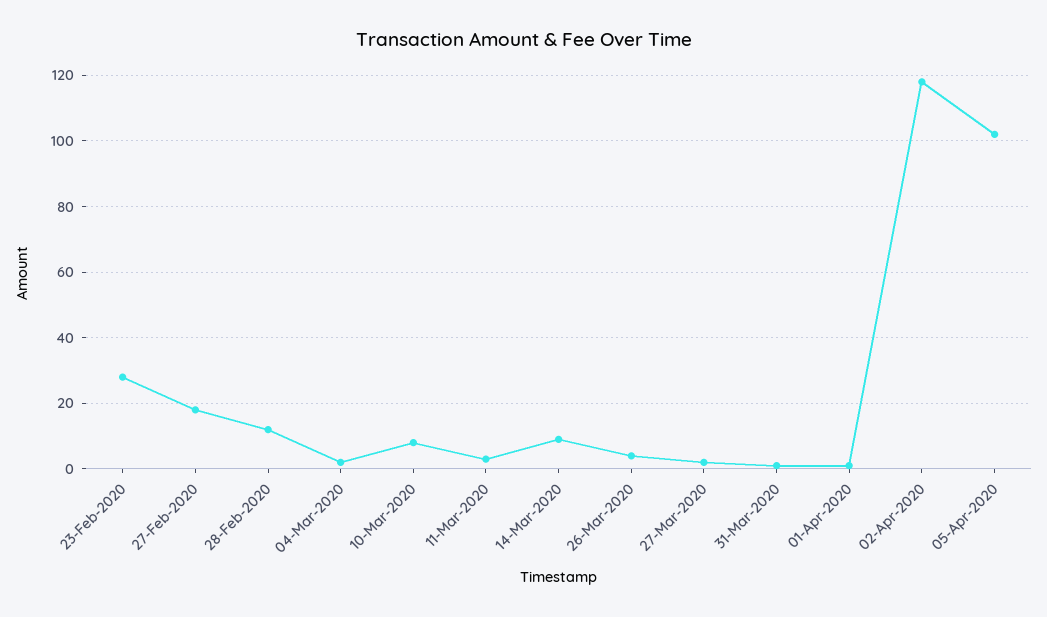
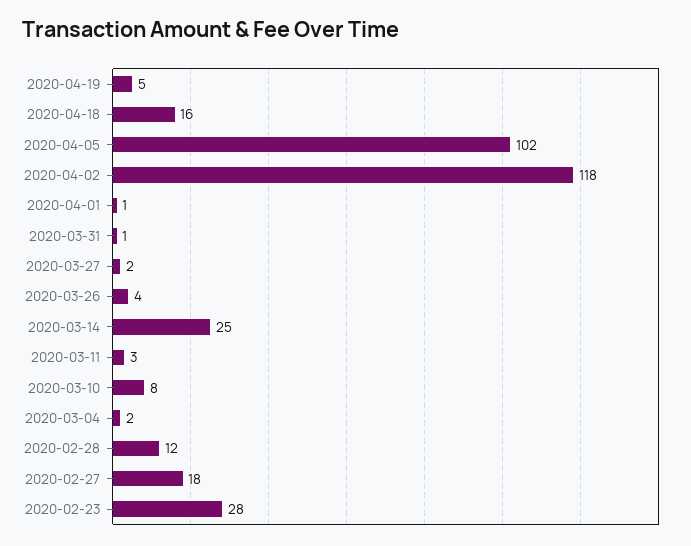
14-Mar-2020: 10 -> 25
2020-04-19: none -> 5
2020-04-18: none -> 16

